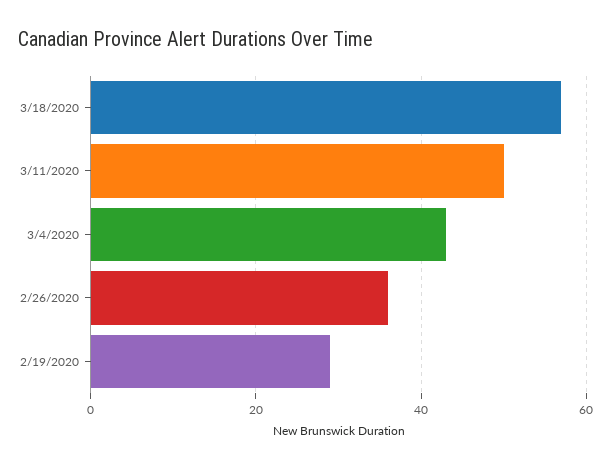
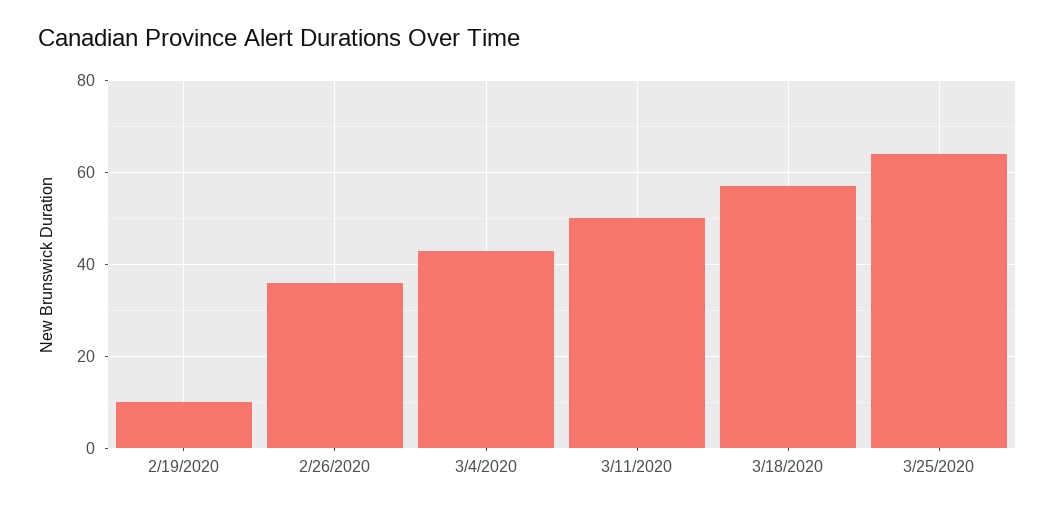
2/19/2020: 30 -> 10
3/25/2020: none -> 65

